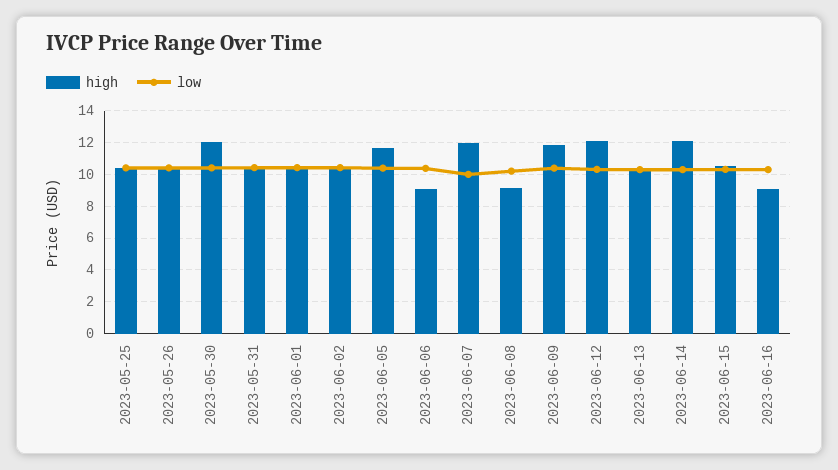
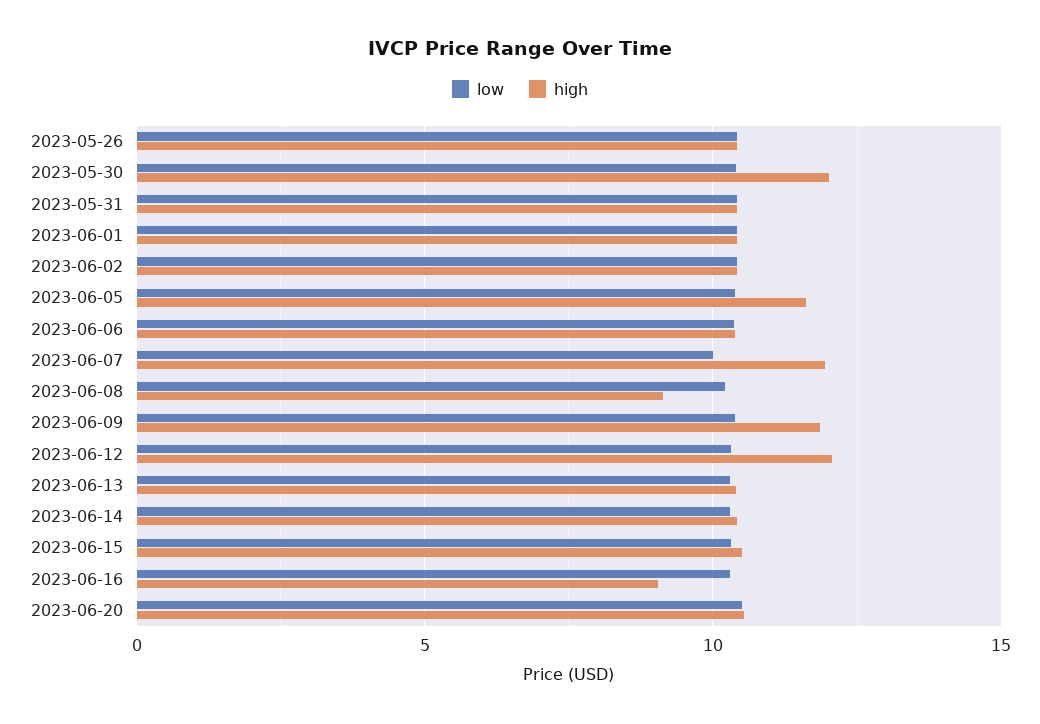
high, 2023-05-25: 10.5 -> none
low, 2023-05-25: 10.5 -> none
high, 2023-06-06: 9 -> 10.5
high, 2023-06-14: 12 -> 10.5
low, 2023-06-20: none -> 10.5
high, 2023-06-20: none -> 10.5

